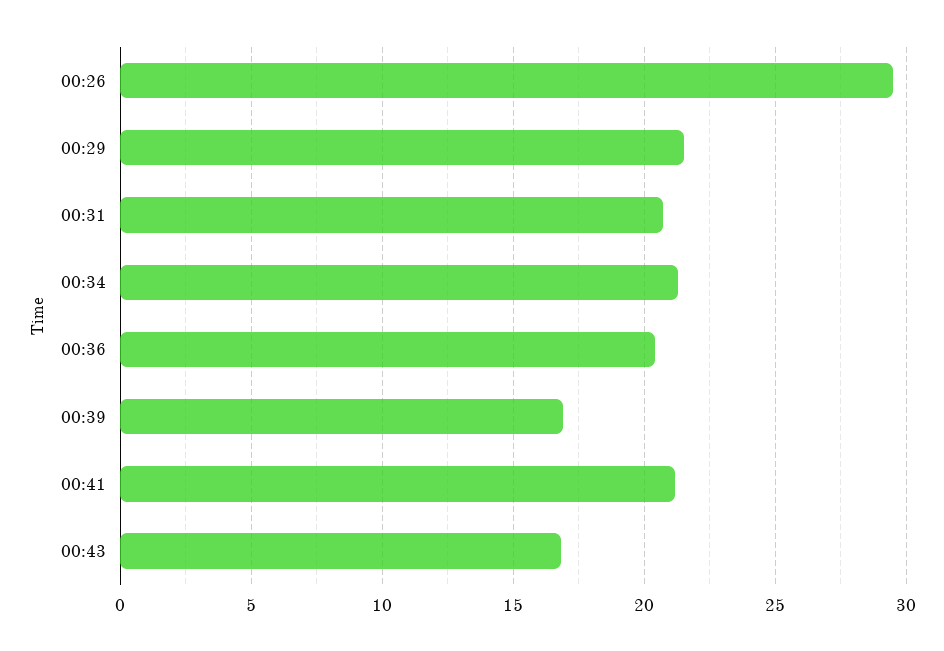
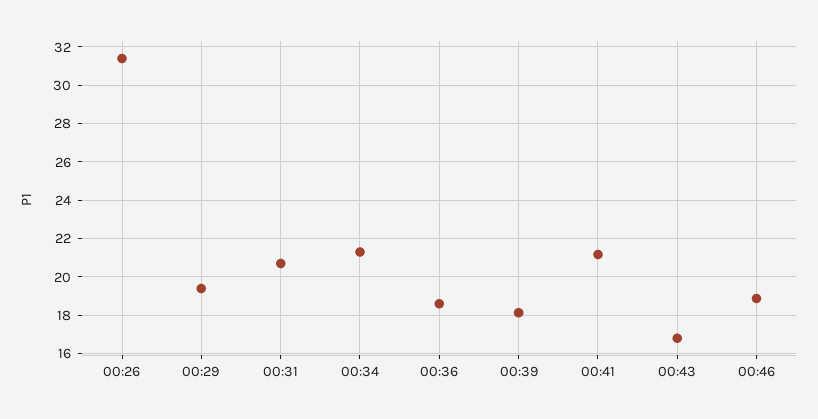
00:26: 29.5 -> 31.5
00:29: 21.5 -> 19.5
00:36: 20.5 -> 18.5
00:39: 17 -> 18
00:46: none -> 19

